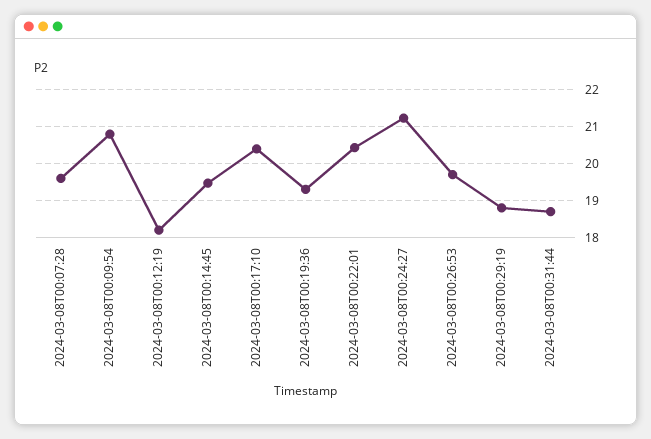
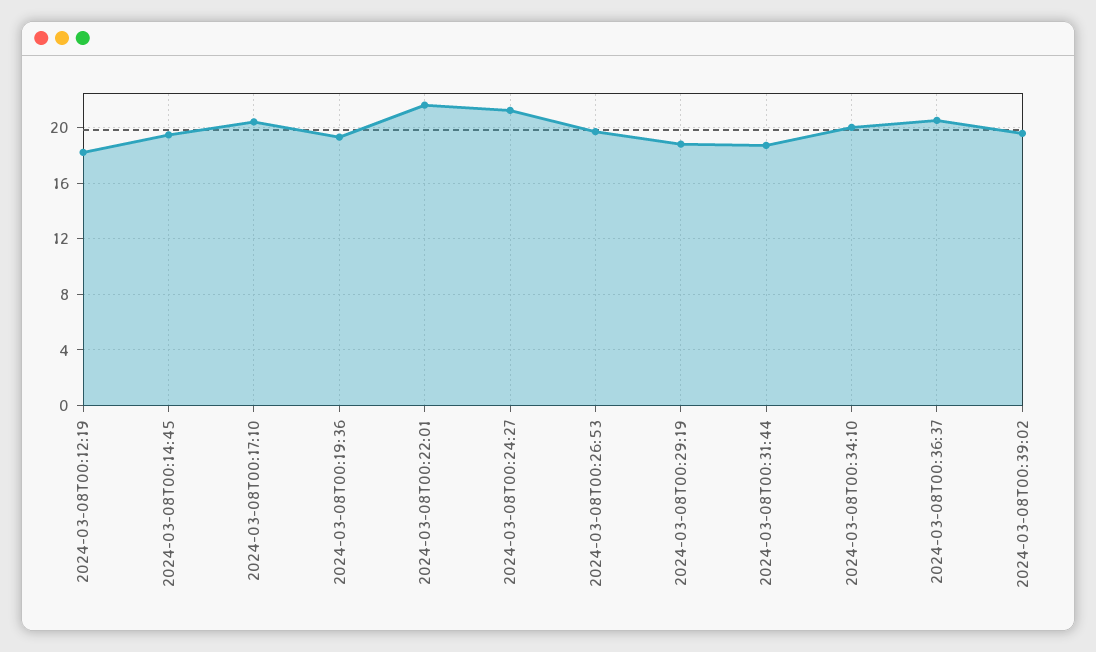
2024-03-08T00:07:28: 19.6 -> none
2024-03-08T00:09:54: 20.8 -> none
2024-03-08T00:22:01: 20.4 -> 21.5
2024-03-08T00:34:10: none -> 20
2024-03-08T00:36:37: none -> 20.5
2024-03-08T00:39:02: none -> 19.5

